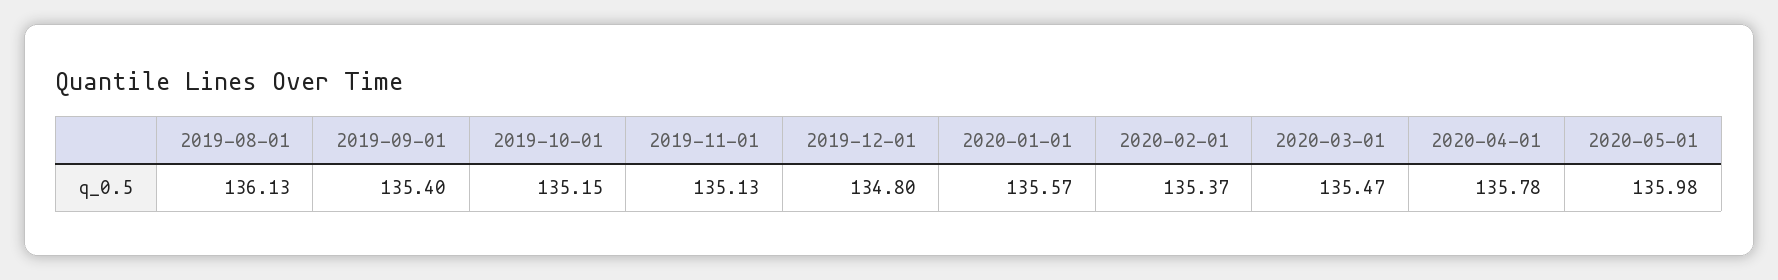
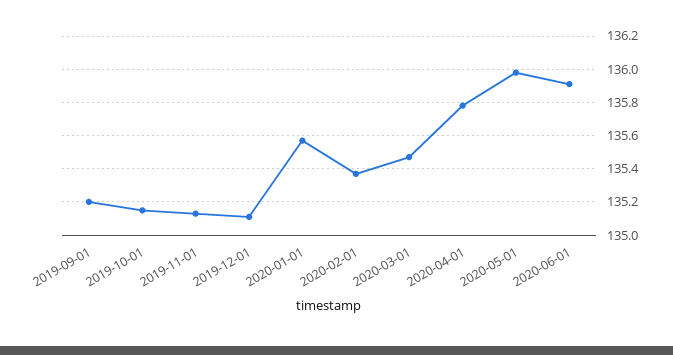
2019-08-01: 136.13 -> none
2019-09-01: 135.4 -> 135.2
2019-12-01: 134.8 -> 135.1
2020-06-01: none -> 135.9

